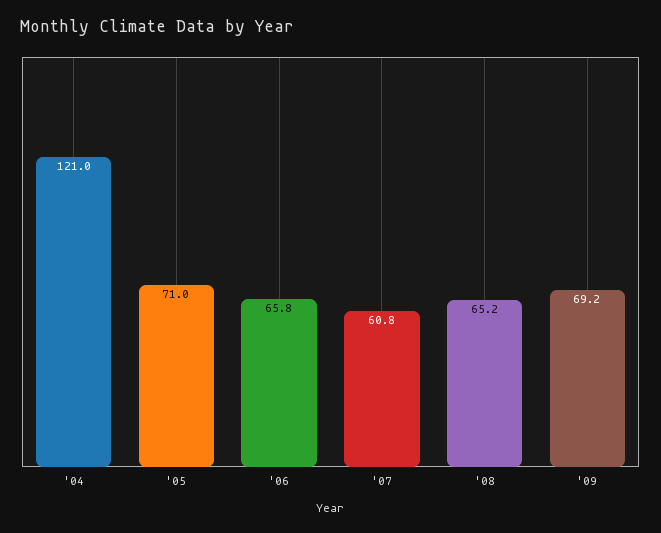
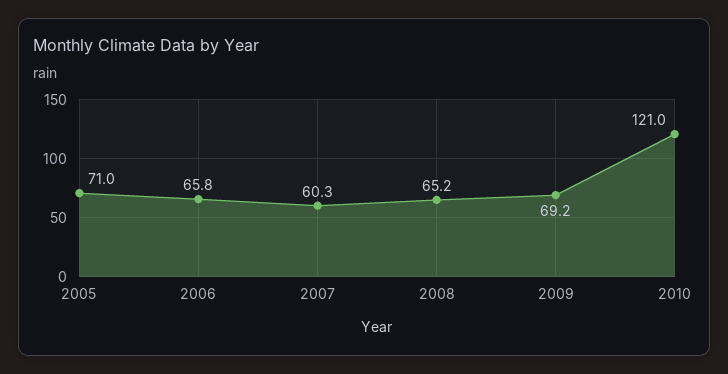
'04: 121 -> none
'07: 60.8 -> 60.3
2010: none -> 121

